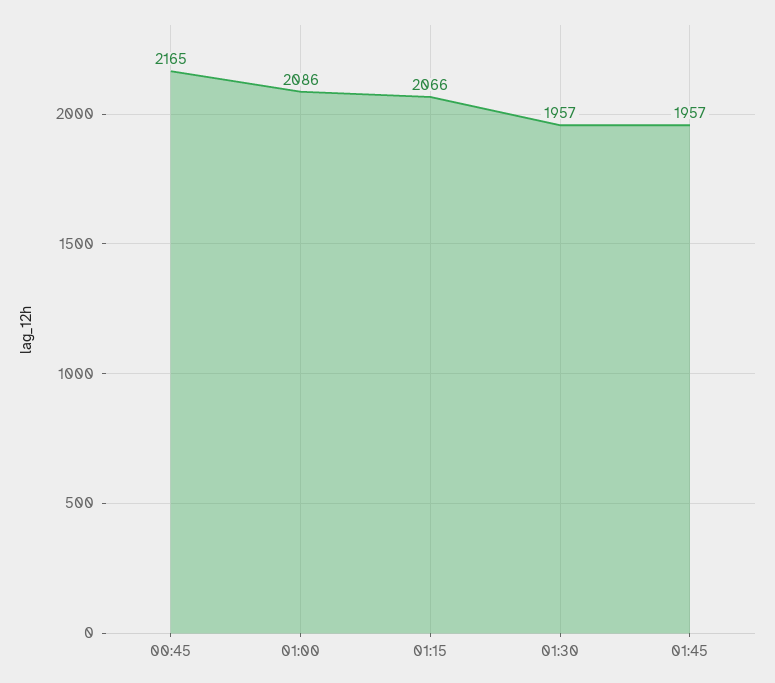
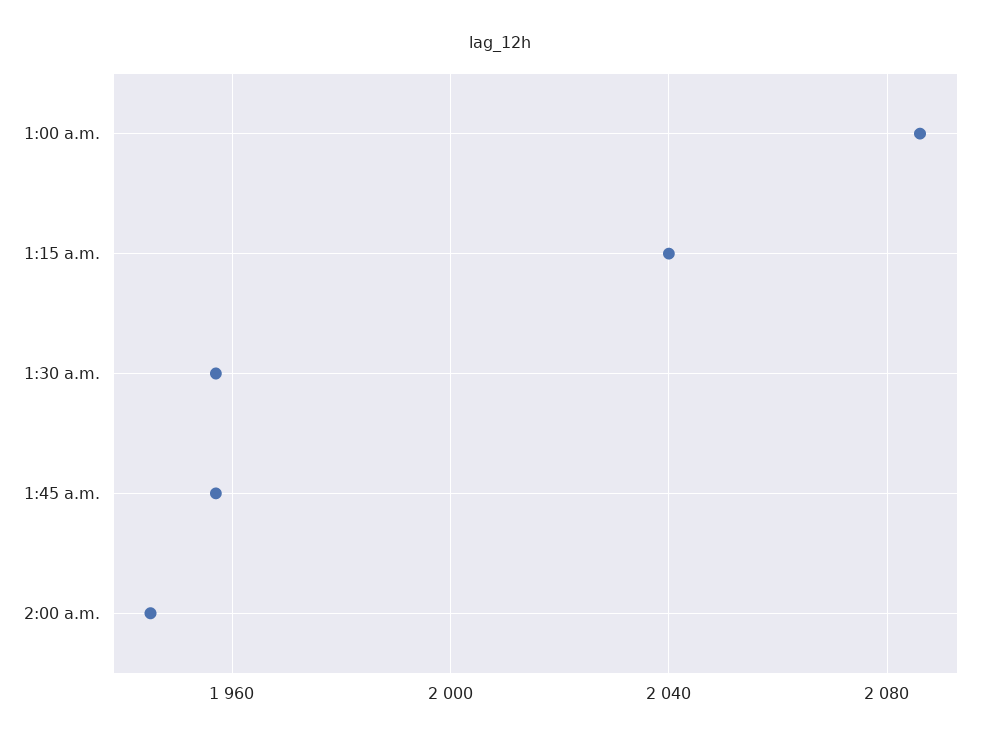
00:45: 2165 -> none
01:15: 2066 -> 2040
2:00 a.m.: none -> 1945

